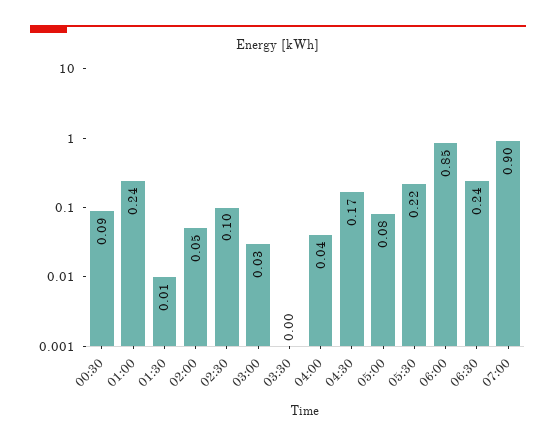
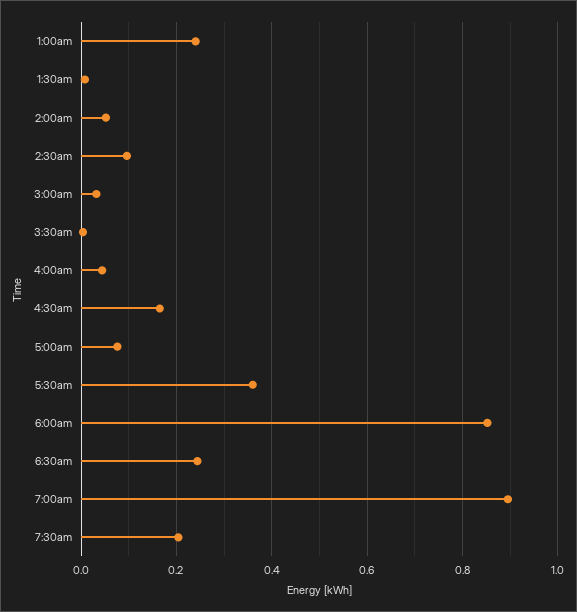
00:30: 0.09 -> none
05:30: 0.22 -> 0.36
7:30am: none -> 0.2

